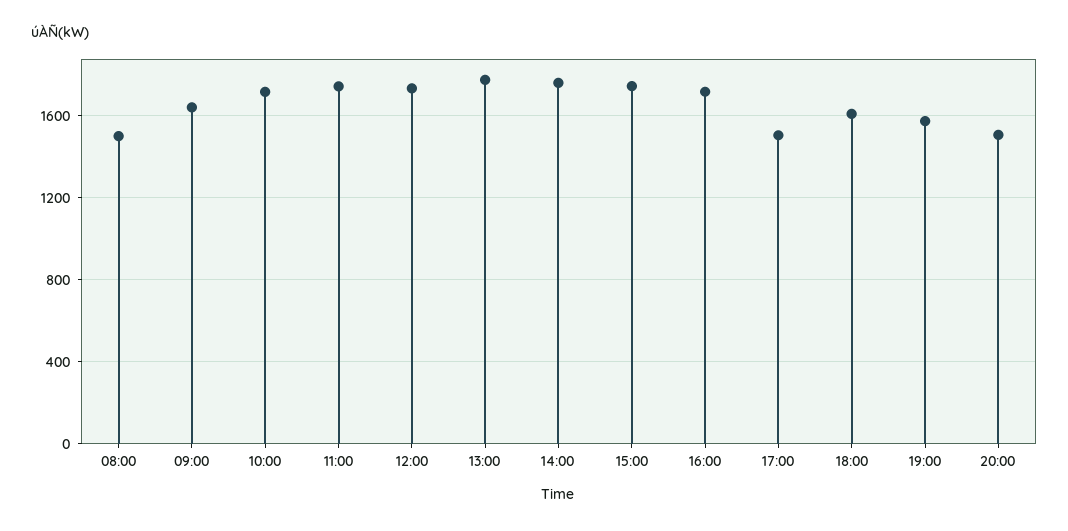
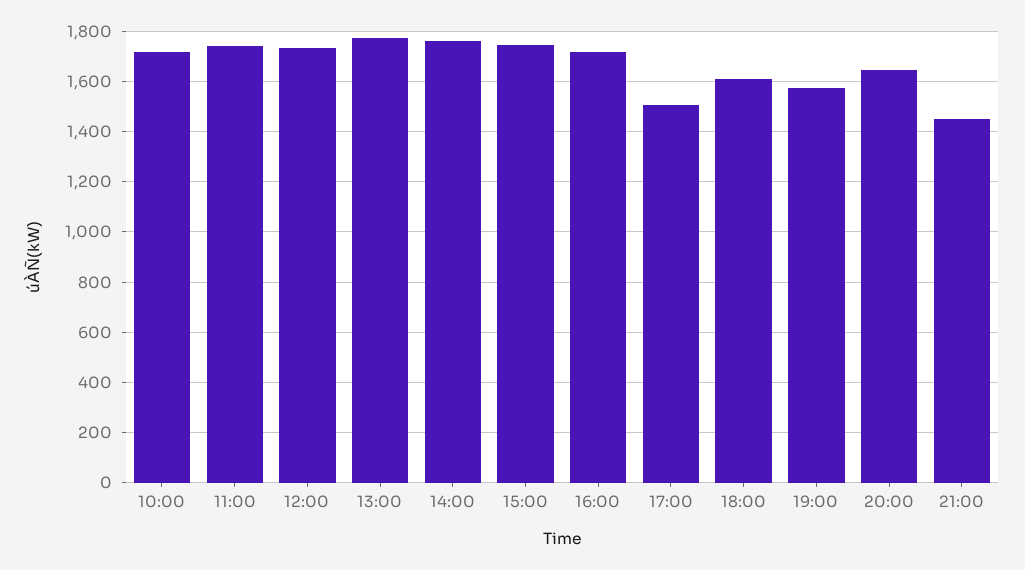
08:00: 1500 -> none
09:00: 1650 -> none
20:00: 1500 -> 1650
21:00: none -> 1450

